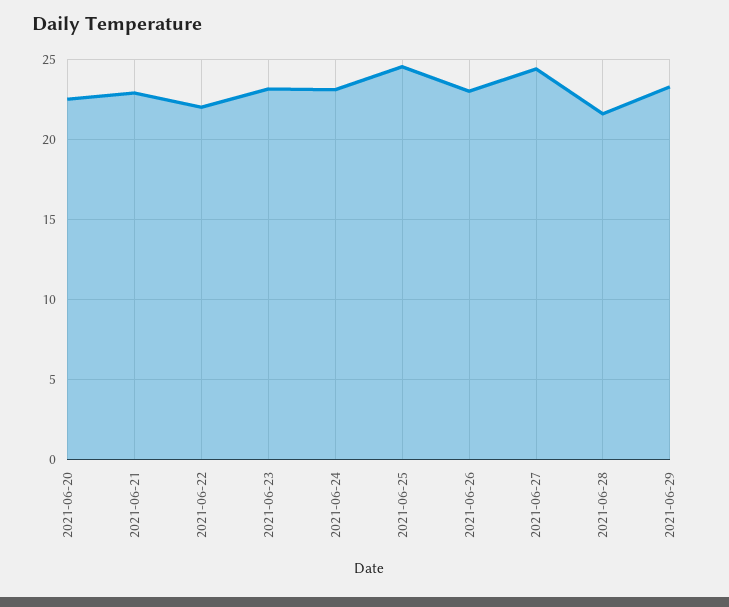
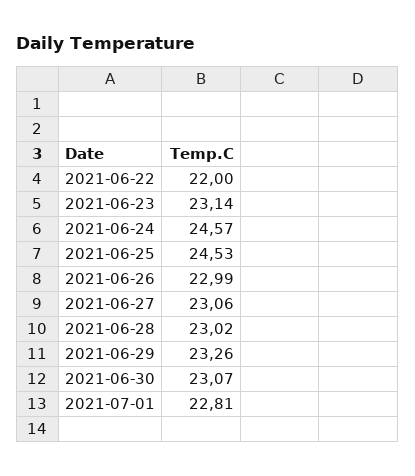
2021-06-20: 22.5 -> none
2021-06-21: 23 -> none
2021-06-24: 23 -> 24.57
2021-06-27: 24.5 -> 23.06
2021-06-28: 21.5 -> 23.02
2021-06-30: none -> 23.07
2021-07-01: none -> 22.81

